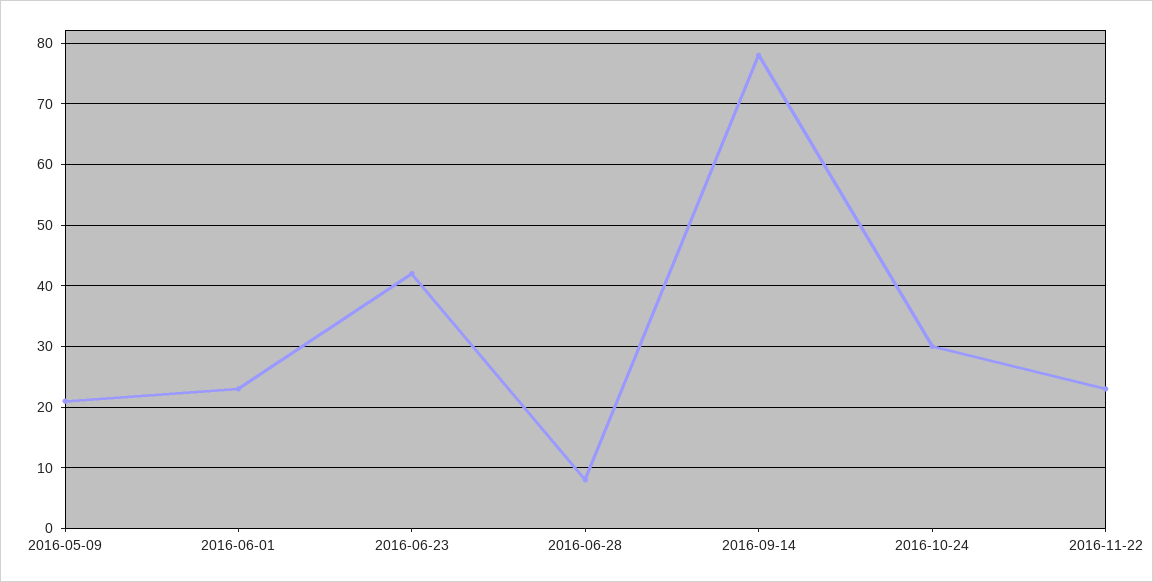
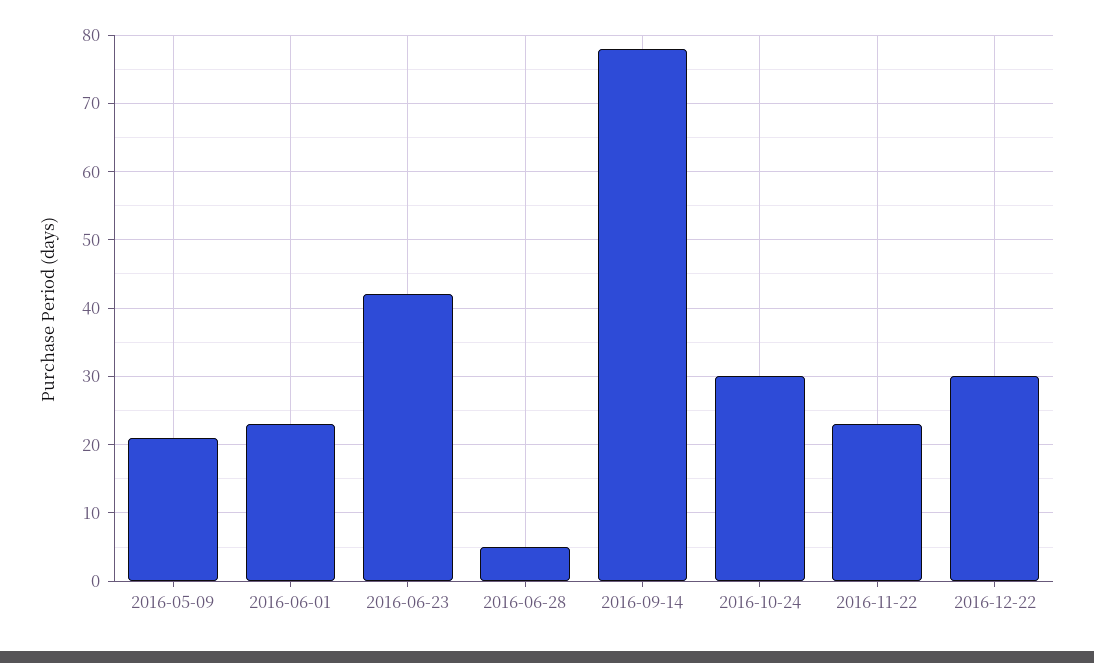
2016-06-28: 8 -> 5
2016-12-22: none -> 30

